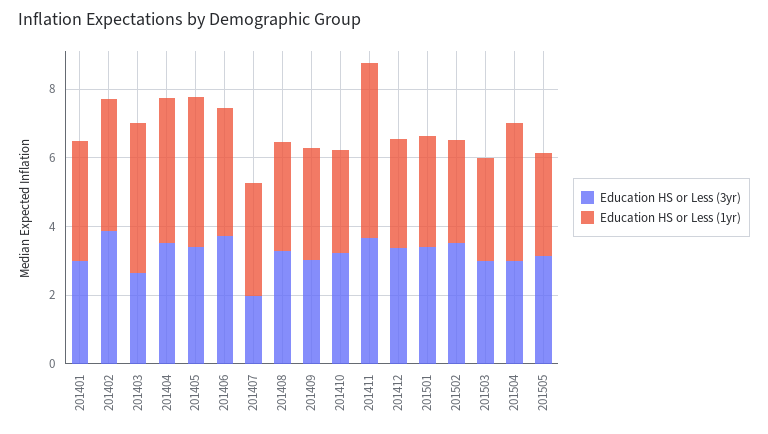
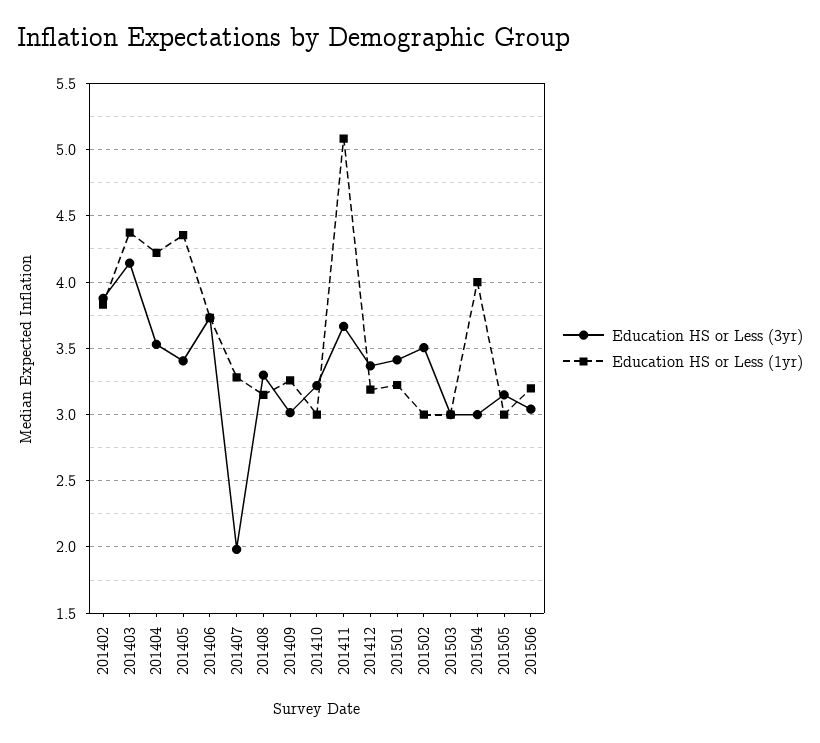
Education HS or Less (3yr), 201401: 3 -> none
Education HS or Less (1yr), 201401: 3.5 -> none
Education HS or Less (3yr), 201403: 2.5 -> 4.15
Education HS or Less (3yr), 201506: none -> 3.05
Education HS or Less (1yr), 201506: none -> 3.2

